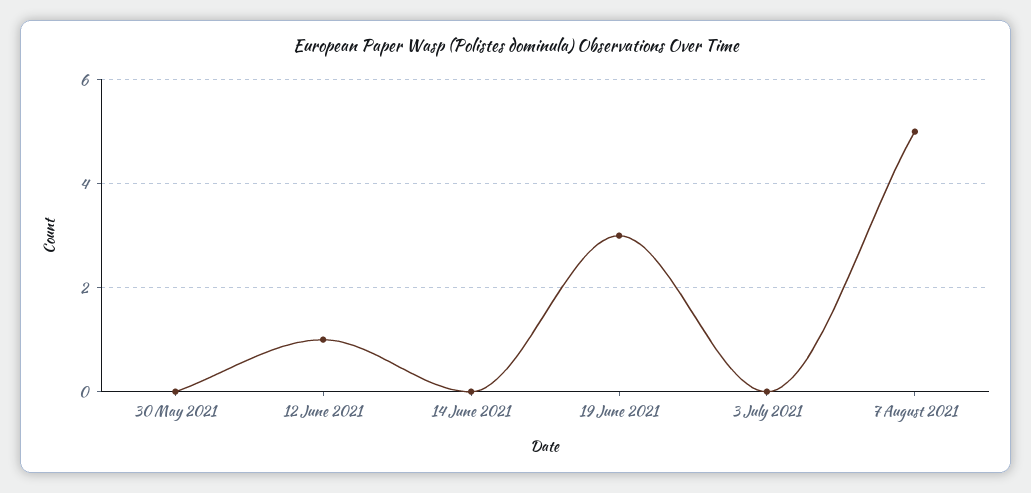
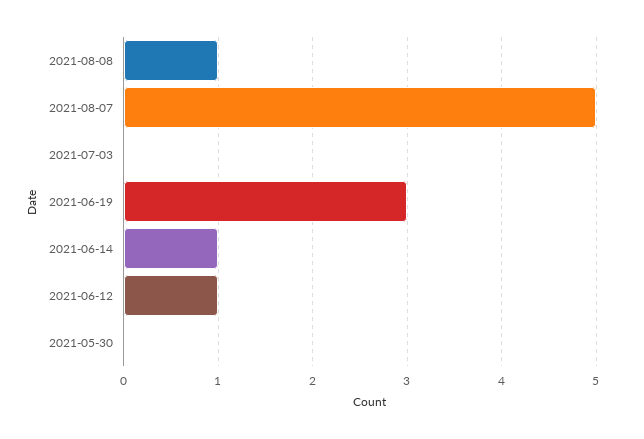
14 June 2021: 0 -> 1
2021-08-08: none -> 1

